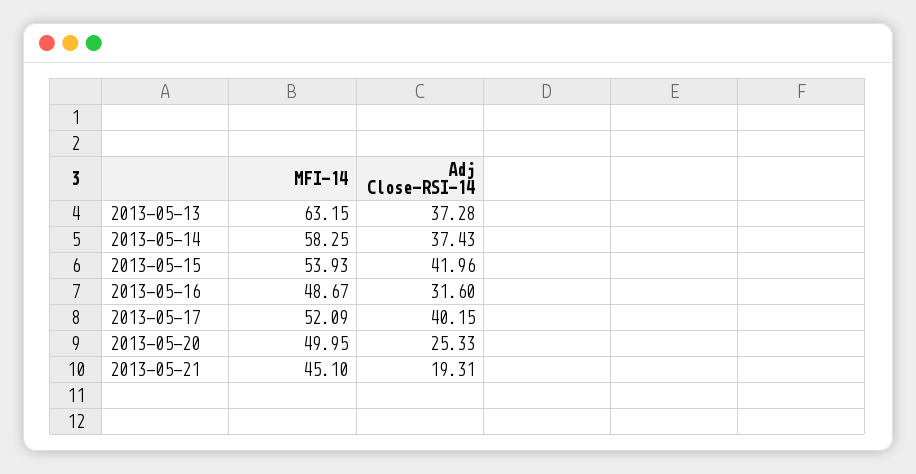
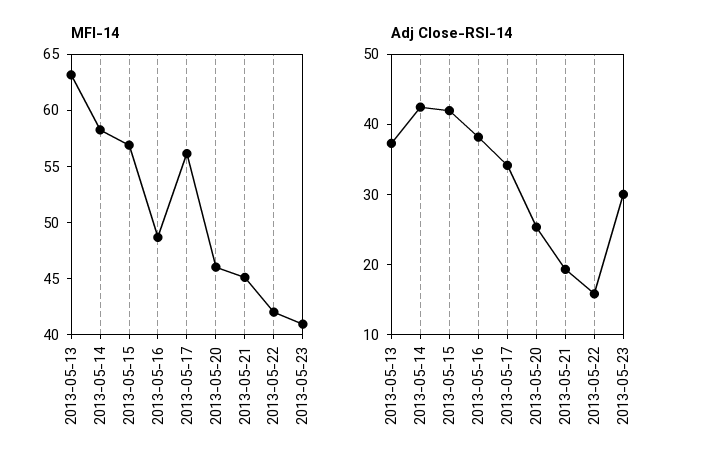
Adj Close-RSI-14, 2013-05-14: 37.43 -> 42
MFI-14, 2013-05-15: 53.93 -> 57
Adj Close-RSI-14, 2013-05-16: 31.6 -> 38
MFI-14, 2013-05-17: 52.09 -> 56
Adj Close-RSI-14, 2013-05-17: 40.15 -> 34
MFI-14, 2013-05-20: 49.95 -> 46
MFI-14, 2013-05-22: none -> 42
MFI-14, 2013-05-23: none -> 41
Adj Close-RSI-14, 2013-05-22: none -> 16
Adj Close-RSI-14, 2013-05-23: none -> 30

